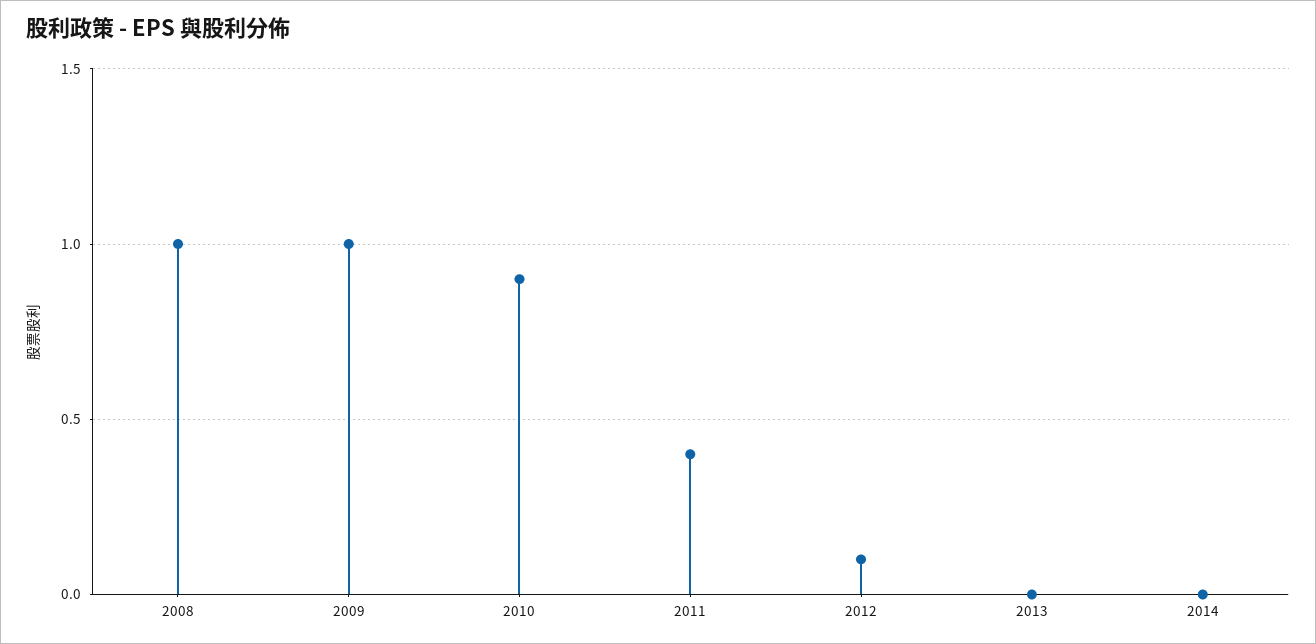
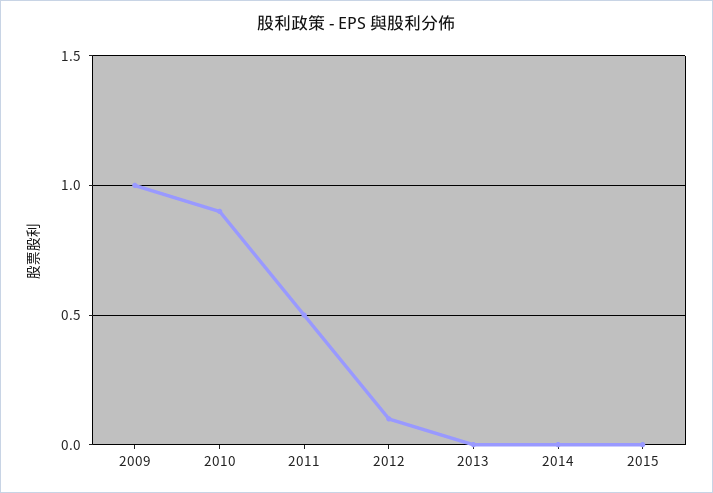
2008: 1 -> none
2011: 0.4 -> 0.5
2015: none -> 0

